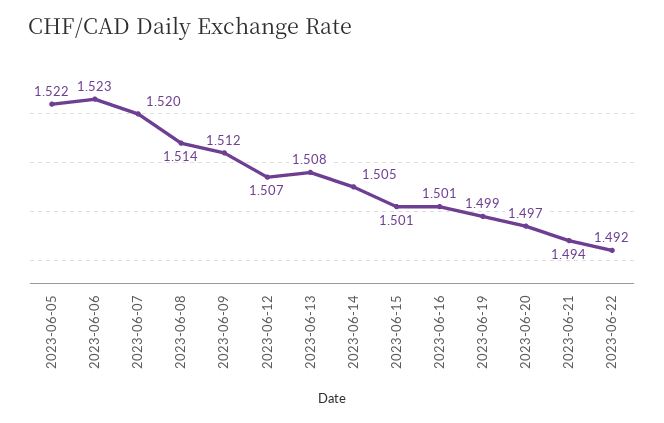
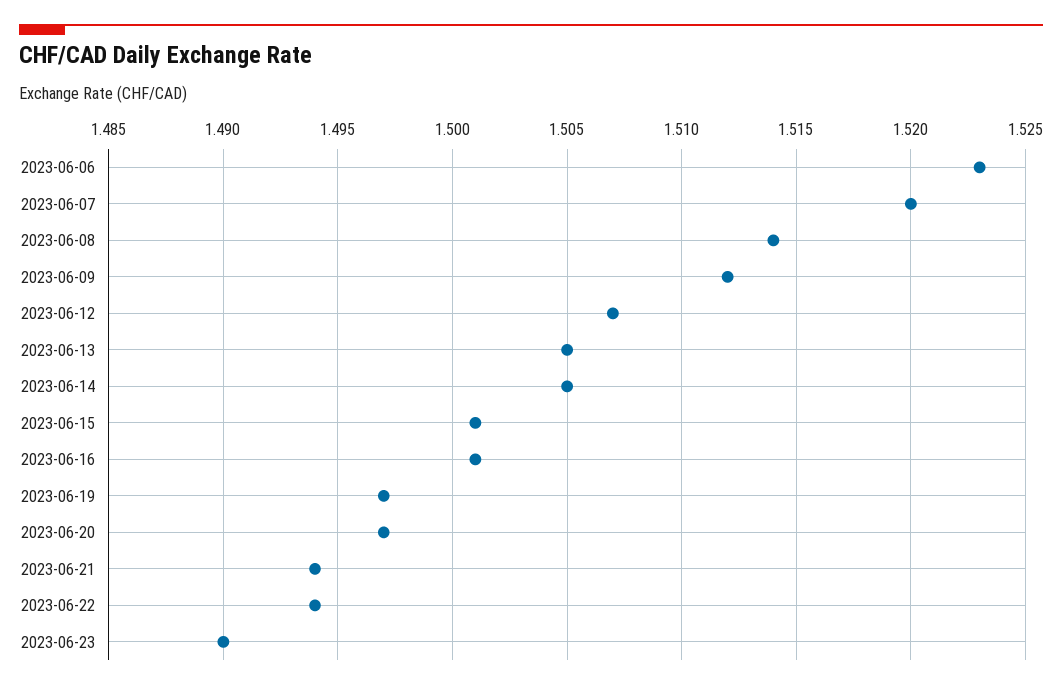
2023-06-05: 1.522 -> none
2023-06-13: 1.508 -> 1.505
2023-06-19: 1.499 -> 1.497
2023-06-22: 1.492 -> 1.494
2023-06-23: none -> 1.49

